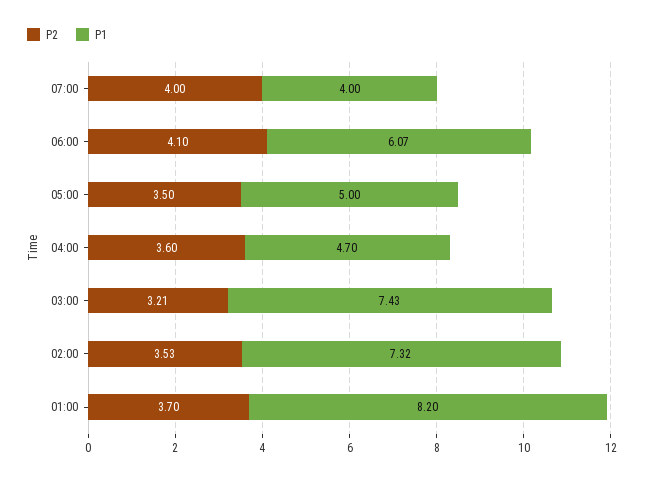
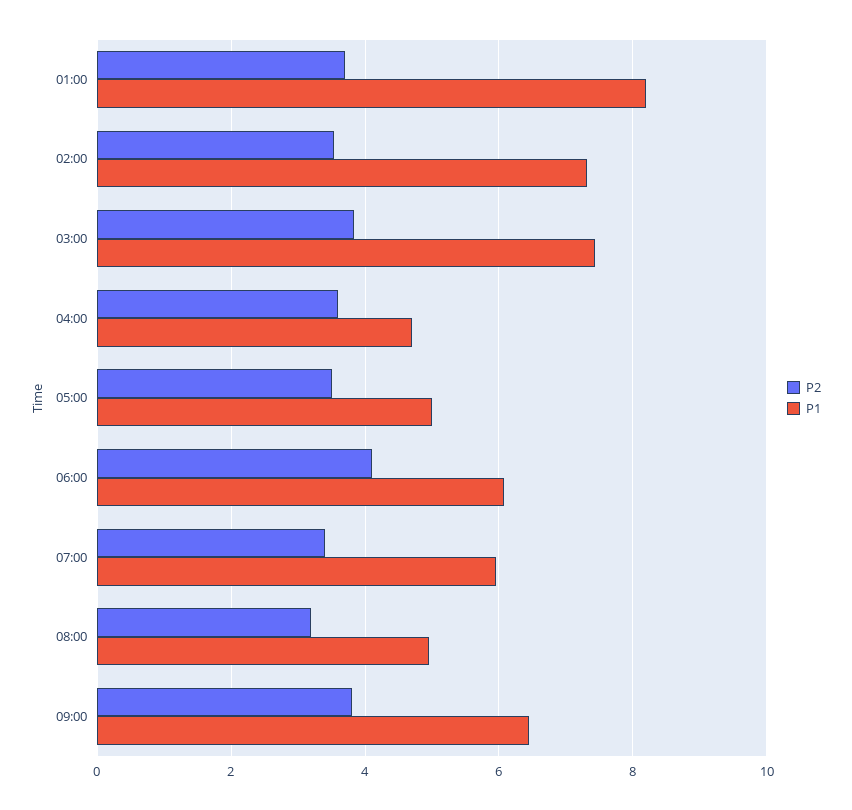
P2, 07:00: 4 -> 3.4
P1, 07:00: 4 -> 6
P2, 03:00: 3.21 -> 3.8
P2, 08:00: none -> 3.2
P1, 08:00: none -> 5
P2, 09:00: none -> 3.8
P1, 09:00: none -> 6.4

